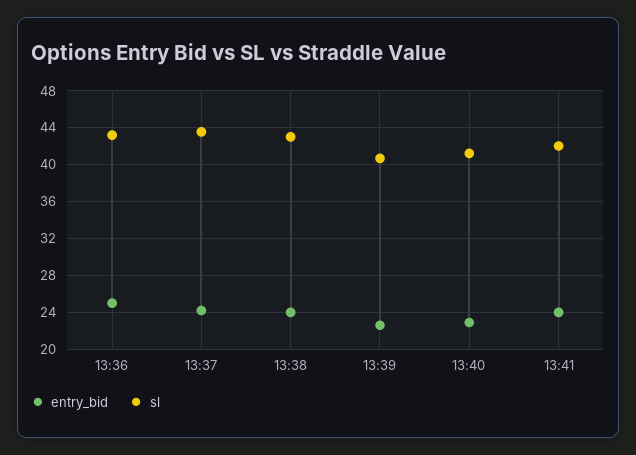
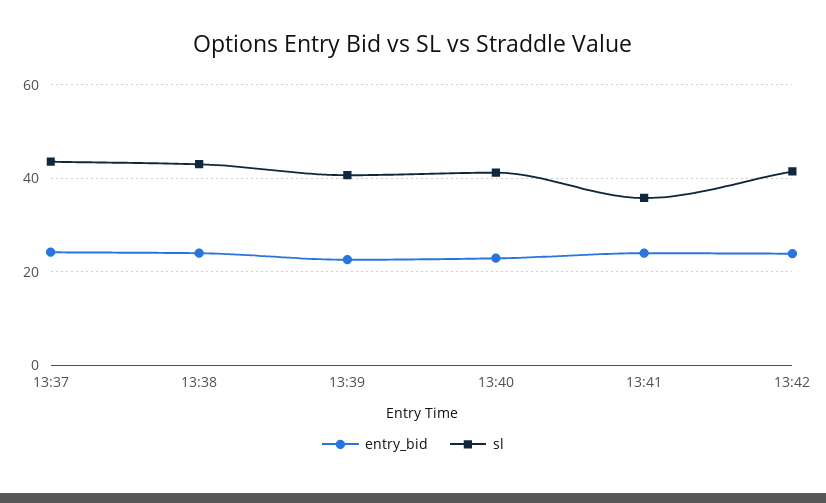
entry_bid, 13:36: 25 -> none
sl, 13:36: 43 -> none
sl, 13:41: 42 -> 36
entry_bid, 13:42: none -> 24
sl, 13:42: none -> 42

